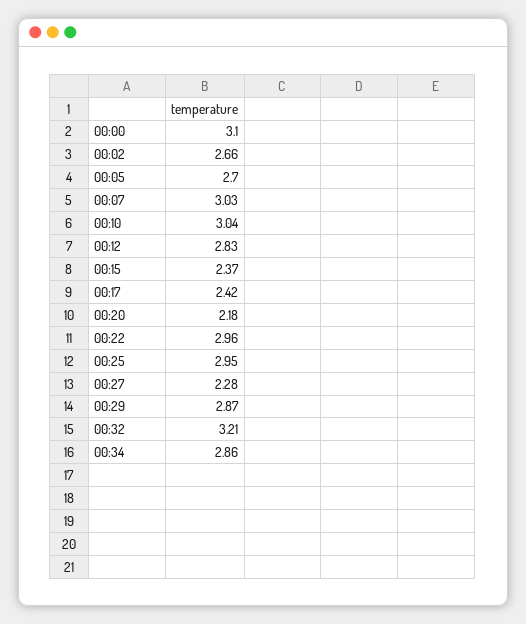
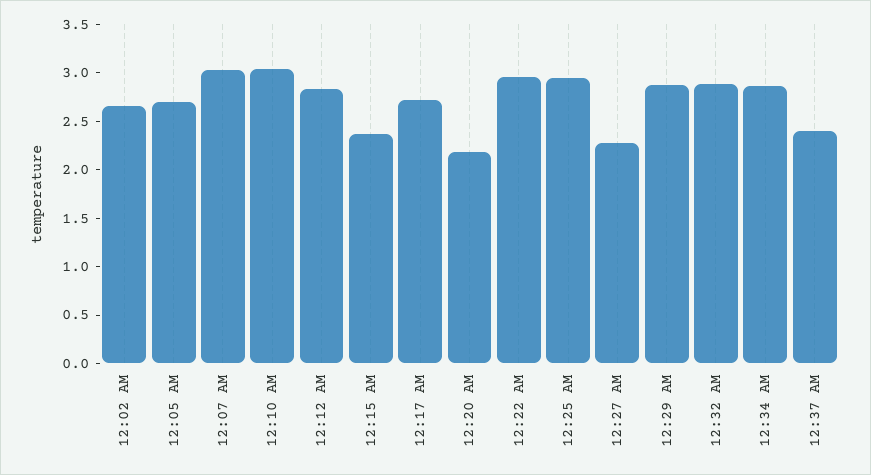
00:00: 3.1 -> none
00:17: 2.42 -> 2.7
00:32: 3.21 -> 2.9
12:37 AM: none -> 2.4

